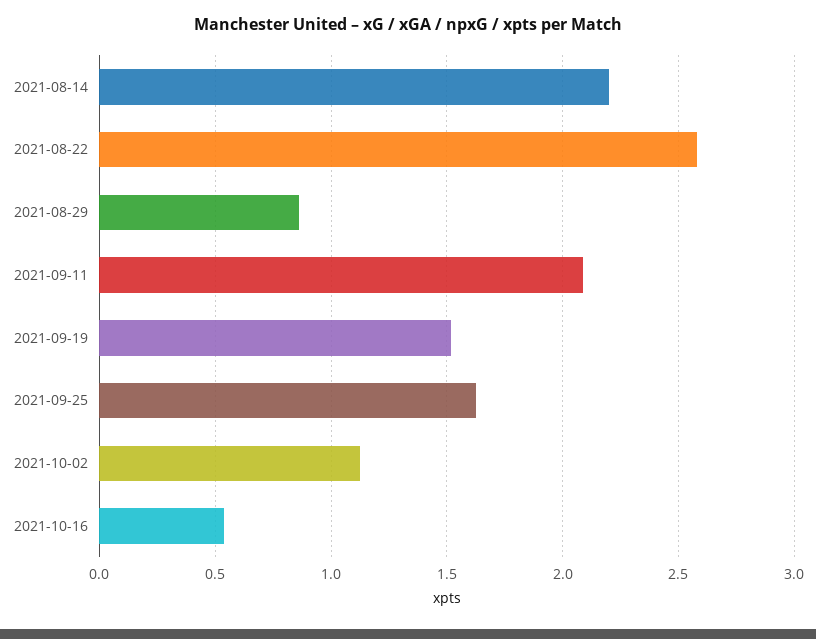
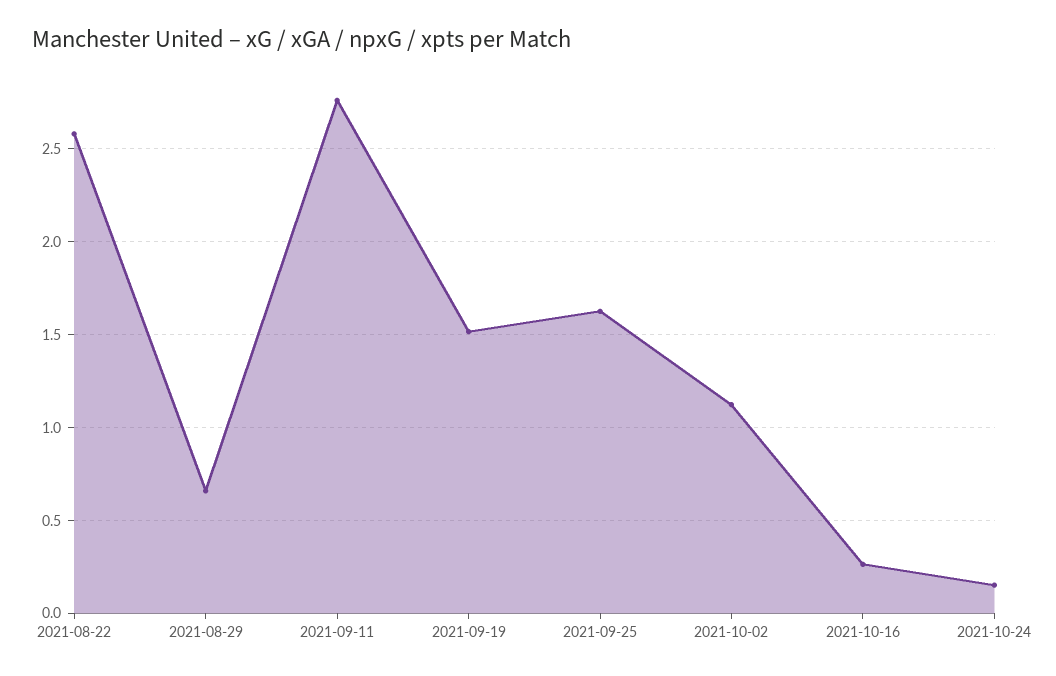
2021-08-14: 2.2 -> none
2021-08-29: 0.85 -> 0.65
2021-09-11: 2.1 -> 2.75
2021-10-16: 0.55 -> 0.25
2021-10-24: none -> 0.15

